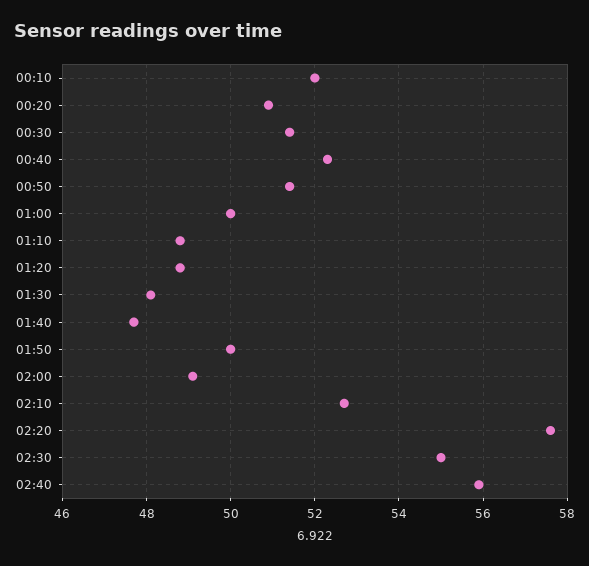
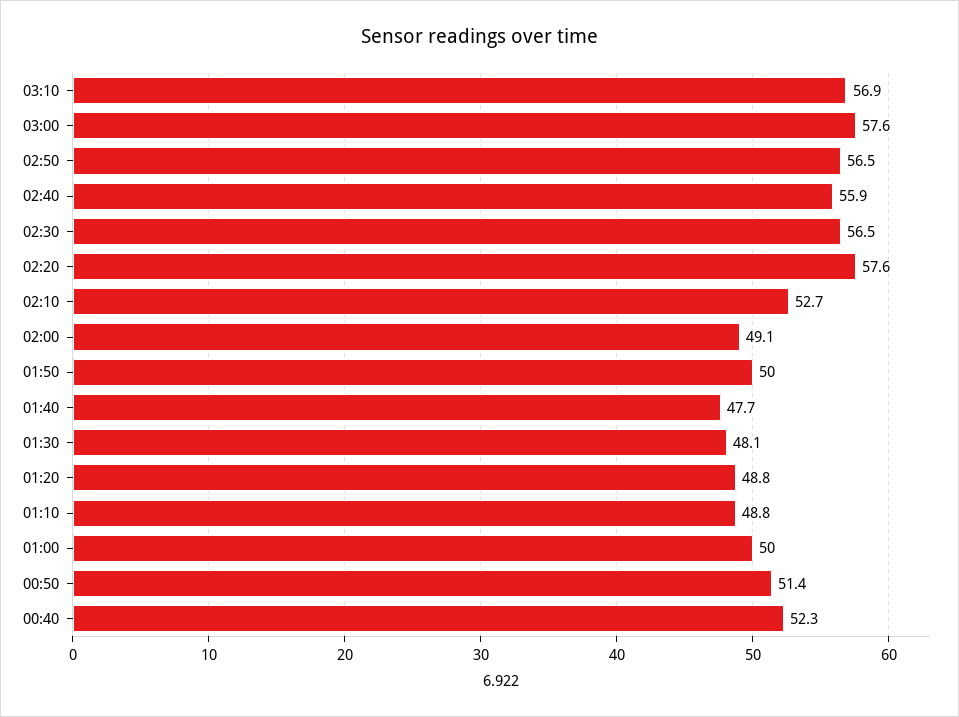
00:10: 52 -> none
00:20: 51 -> none
00:30: 51.5 -> none
02:30: 55 -> 56.5
03:10: none -> 56.9
03:00: none -> 57.6
02:50: none -> 56.5

